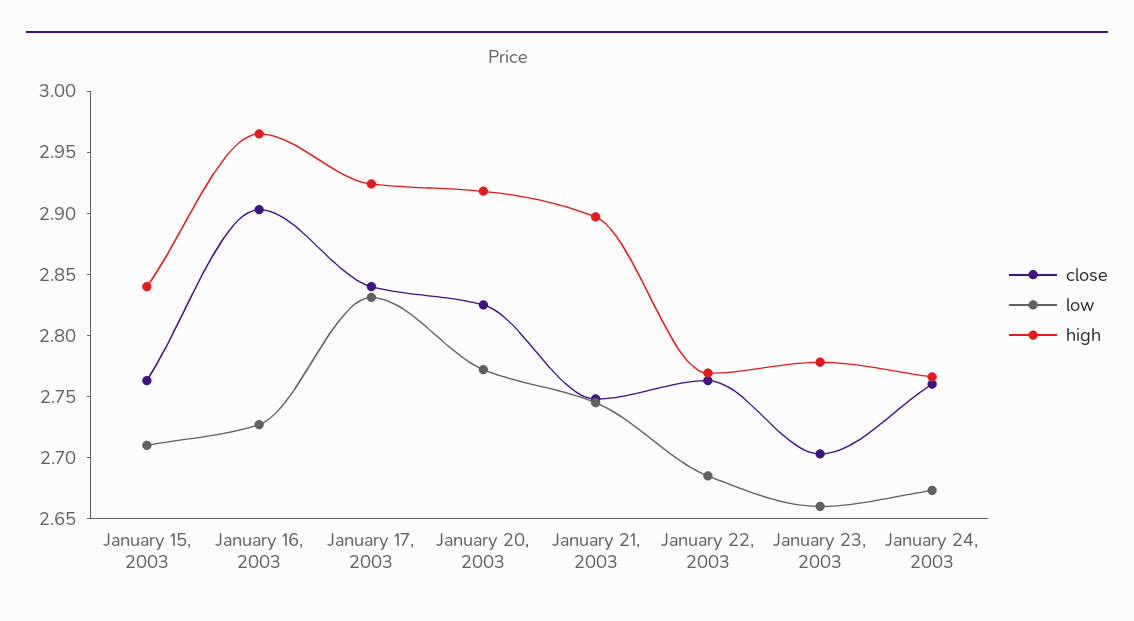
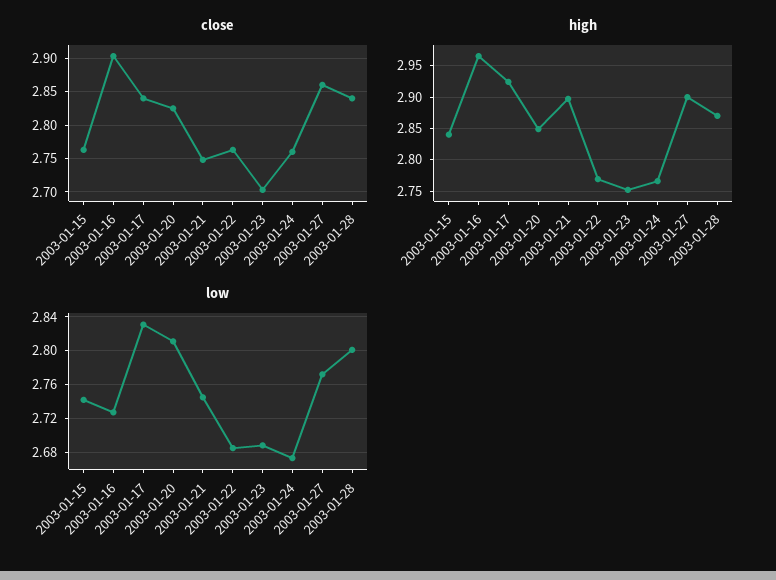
low, January 15, 2003: 2.71 -> 2.74
low, January 20, 2003: 2.77 -> 2.81
high, January 20, 2003: 2.92 -> 2.85
low, January 23, 2003: 2.66 -> 2.69
high, January 23, 2003: 2.78 -> 2.75
close, 2003-01-27: none -> 2.86
close, 2003-01-28: none -> 2.84
high, 2003-01-27: none -> 2.9
high, 2003-01-28: none -> 2.87
low, 2003-01-27: none -> 2.77
low, 2003-01-28: none -> 2.8

